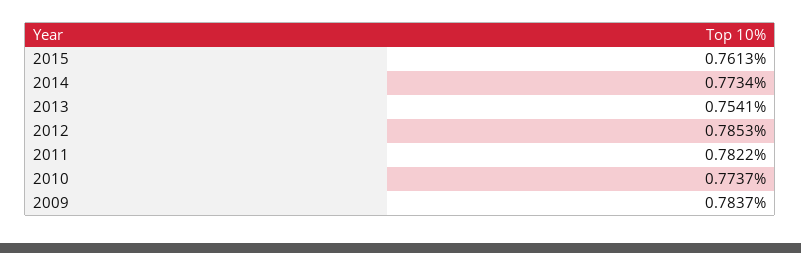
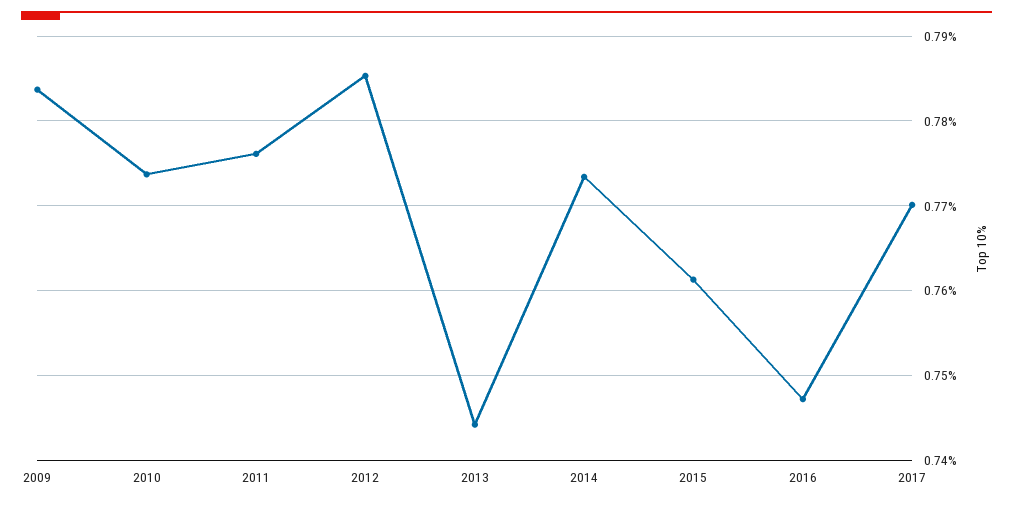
2013: 0.7541 -> 0.744
2011: 0.7822 -> 0.776
2016: none -> 0.747
2017: none -> 0.77

